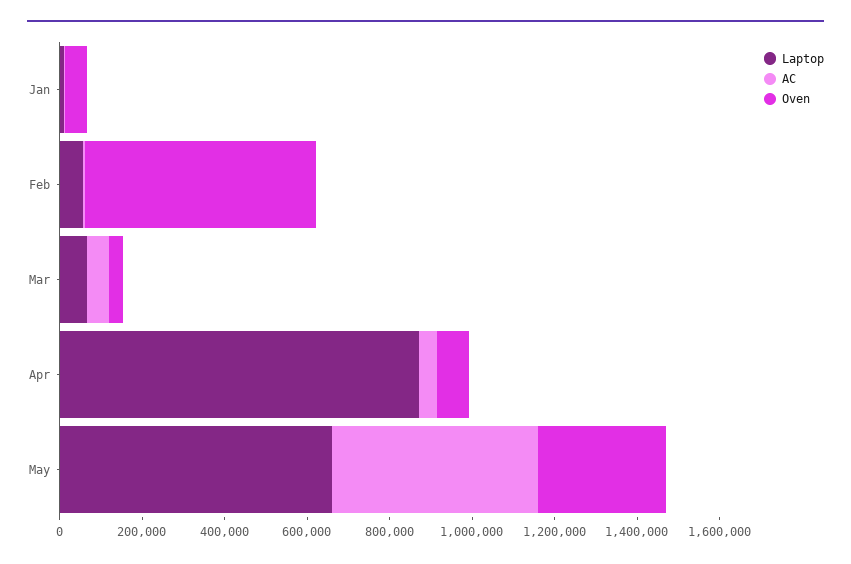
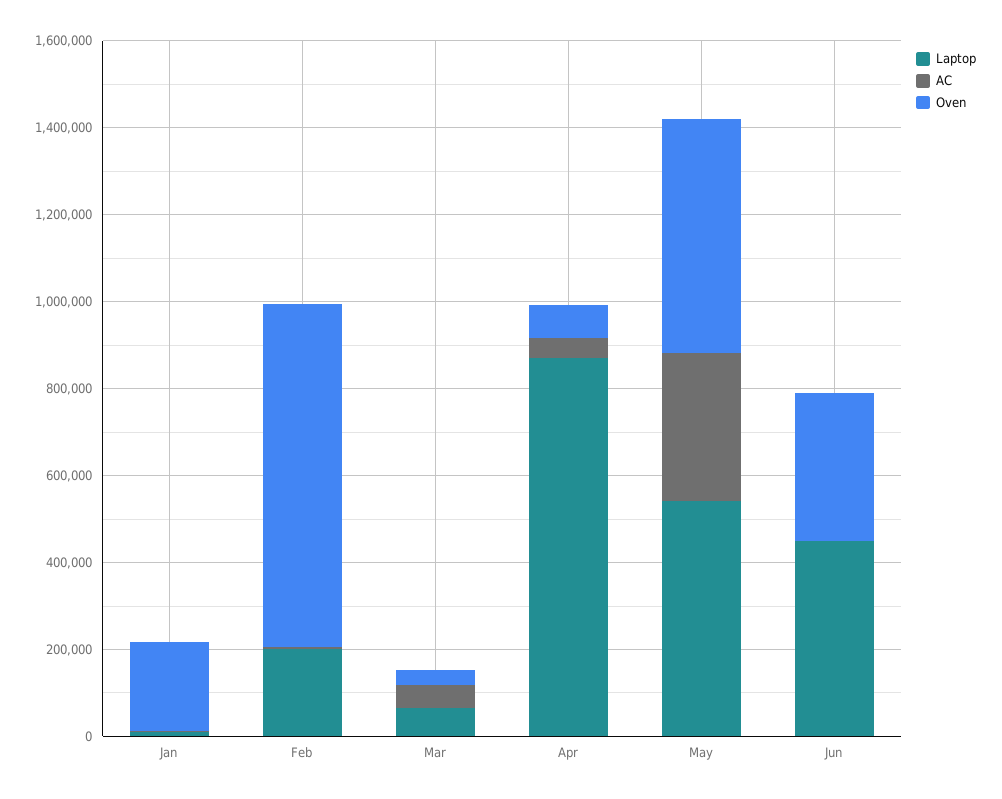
Oven, Jan: 50000 -> 200000
Laptop, Feb: 50000 -> 200000
Oven, Feb: 550000 -> 800000
Laptop, May: 650000 -> 550000
AC, May: 500000 -> 350000
Oven, May: 300000 -> 550000
Laptop, Jun: none -> 450000
AC, Jun: none -> 0
Oven, Jun: none -> 350000

